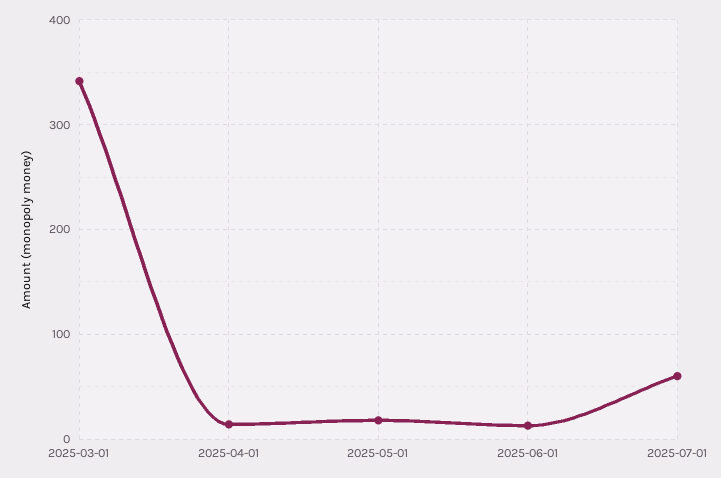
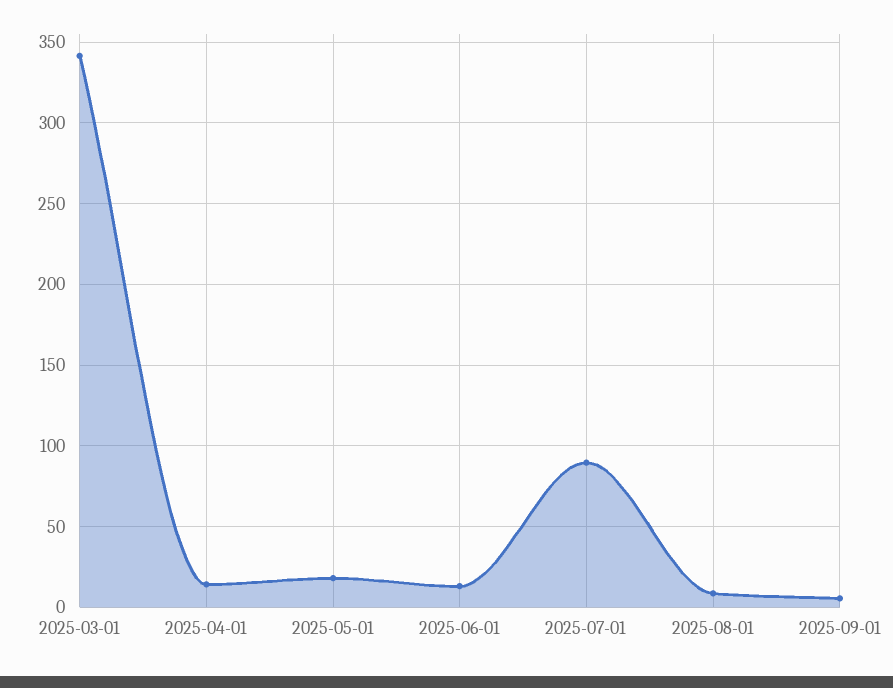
2025-07-01: 60 -> 90
2025-08-01: none -> 10
2025-09-01: none -> 5

